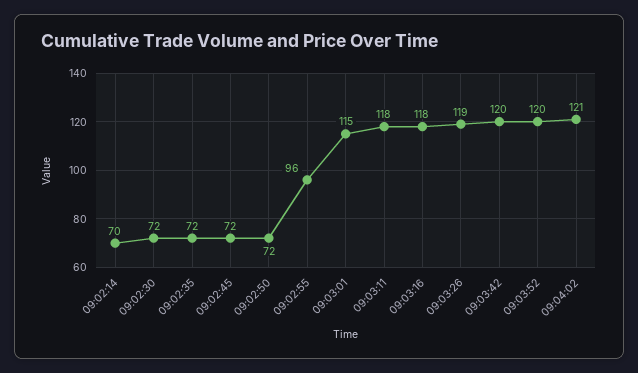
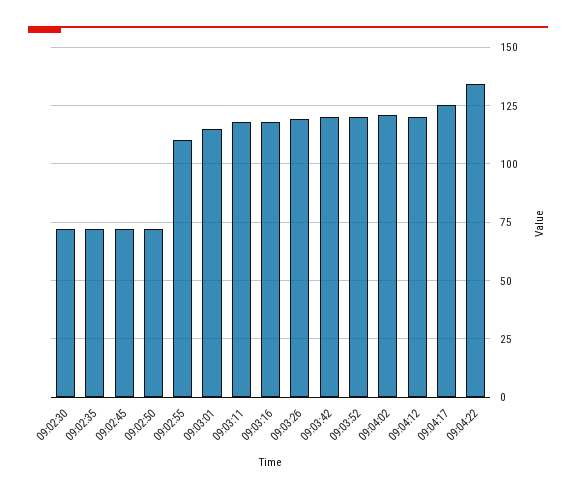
09:02:14: 70 -> none
09:02:55: 96 -> 110
09:04:12: none -> 120
09:04:17: none -> 125
09:04:22: none -> 135

